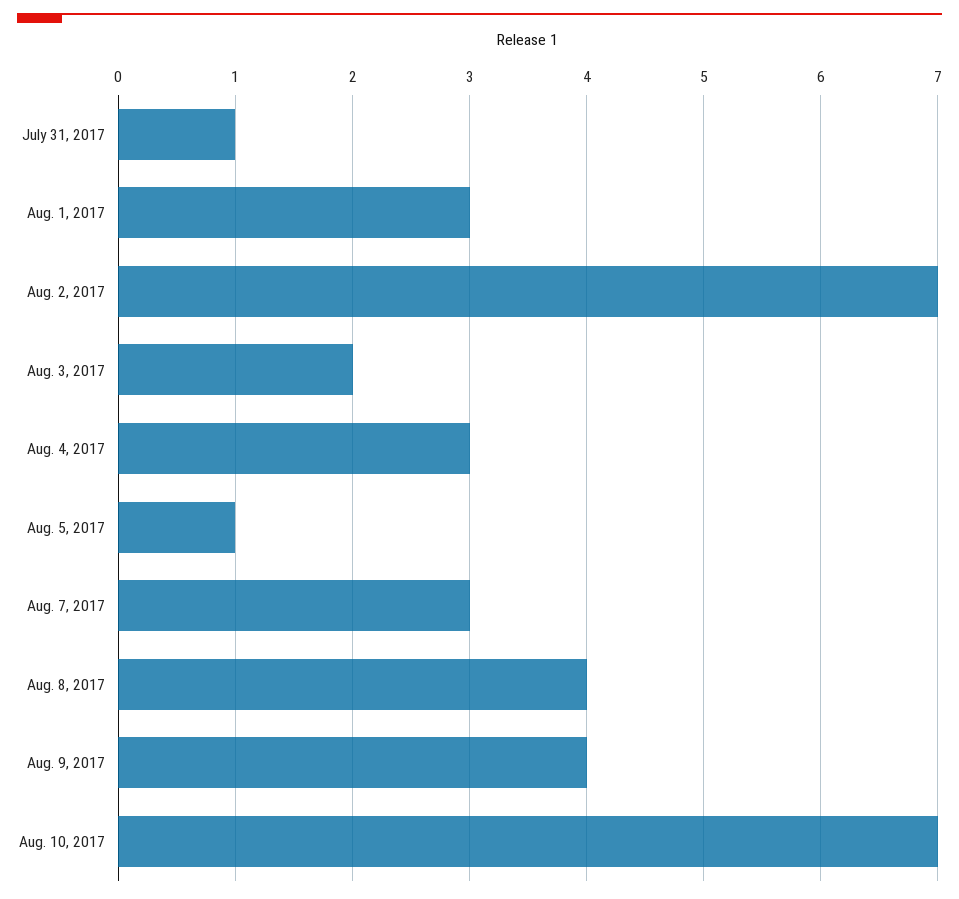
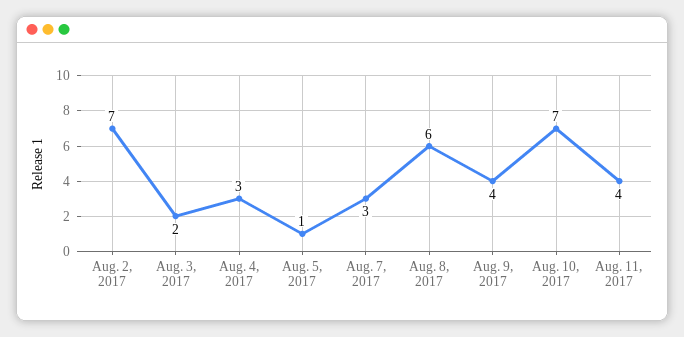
July 31, 2017: 1 -> none
Aug. 1, 2017: 3 -> none
Aug. 8, 2017: 4 -> 6
Aug. 11, 2017: none -> 4

